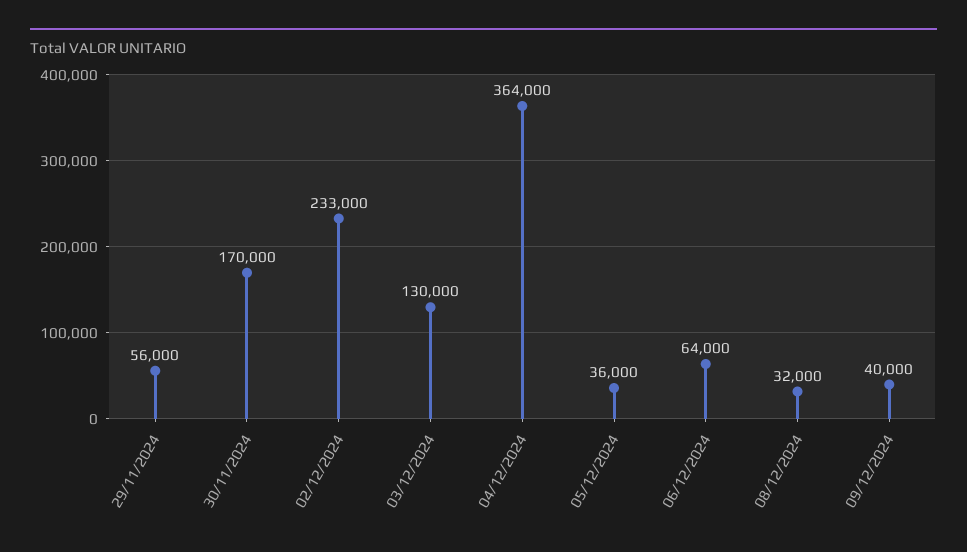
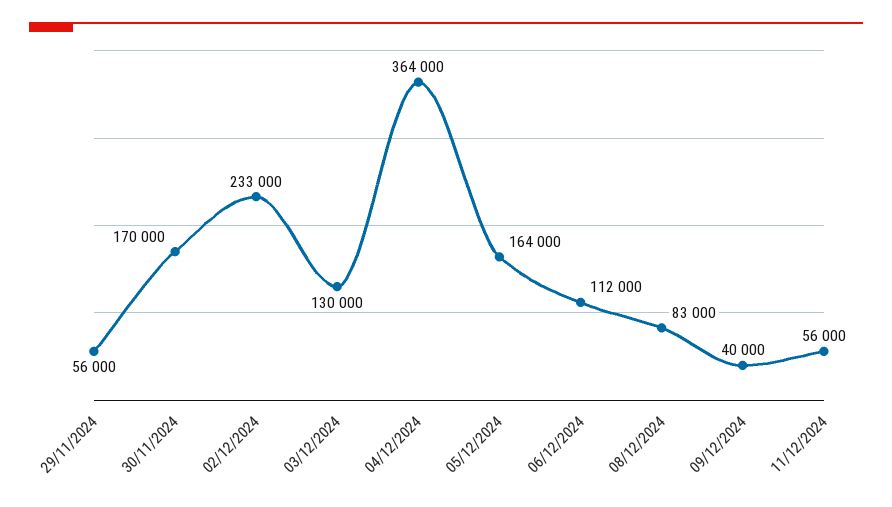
05/12/2024: 36000 -> 164000
06/12/2024: 64000 -> 112000
08/12/2024: 32000 -> 83000
11/12/2024: none -> 56000

